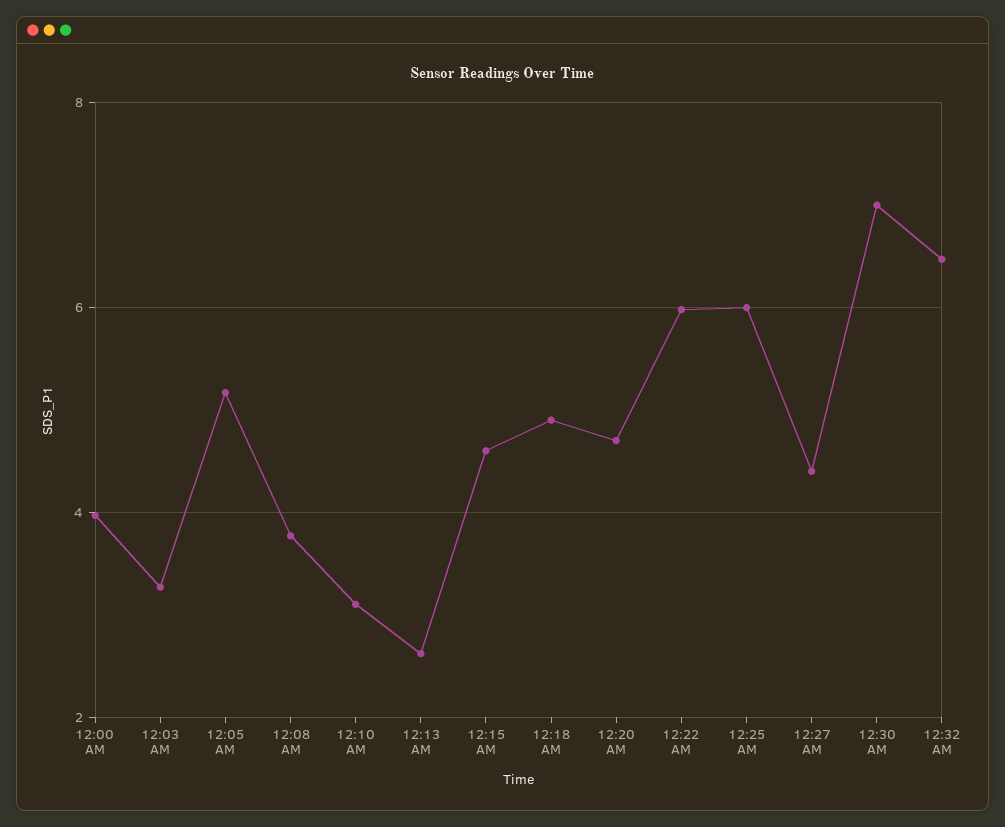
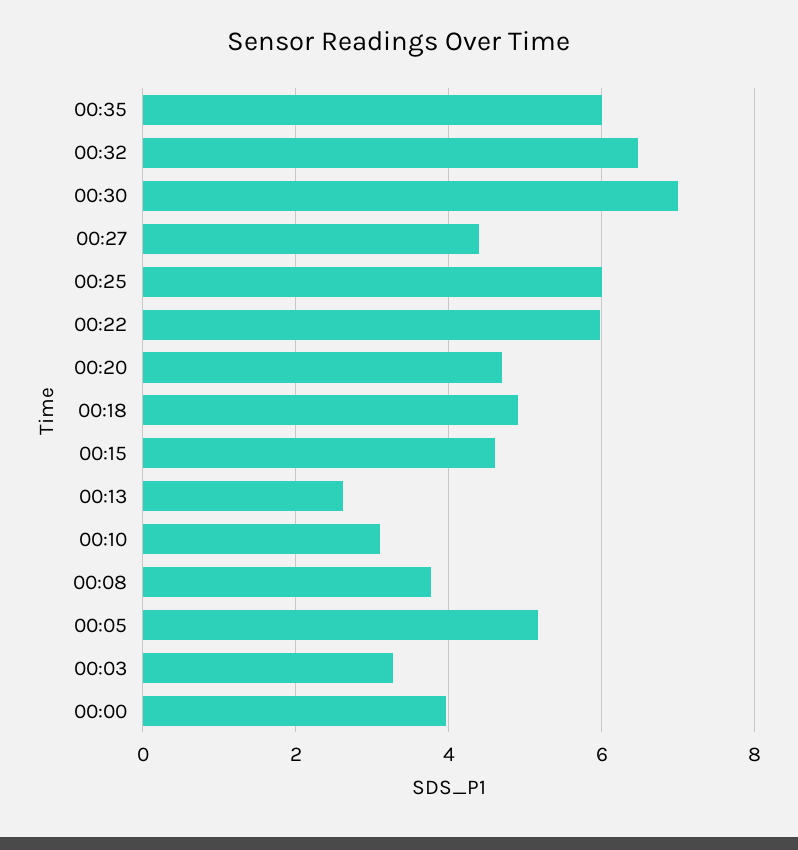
00:35: none -> 6

